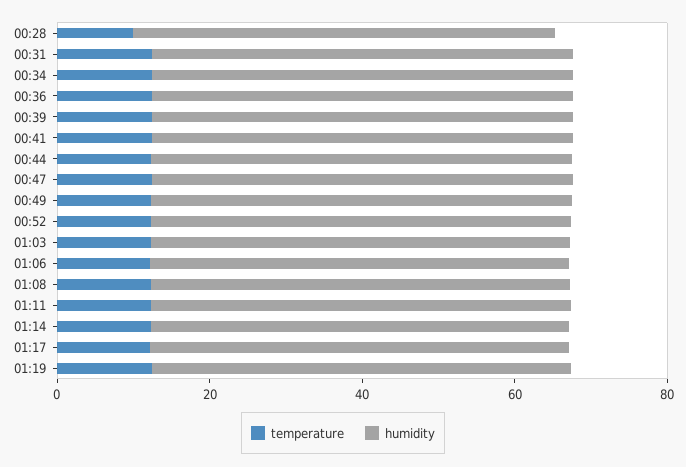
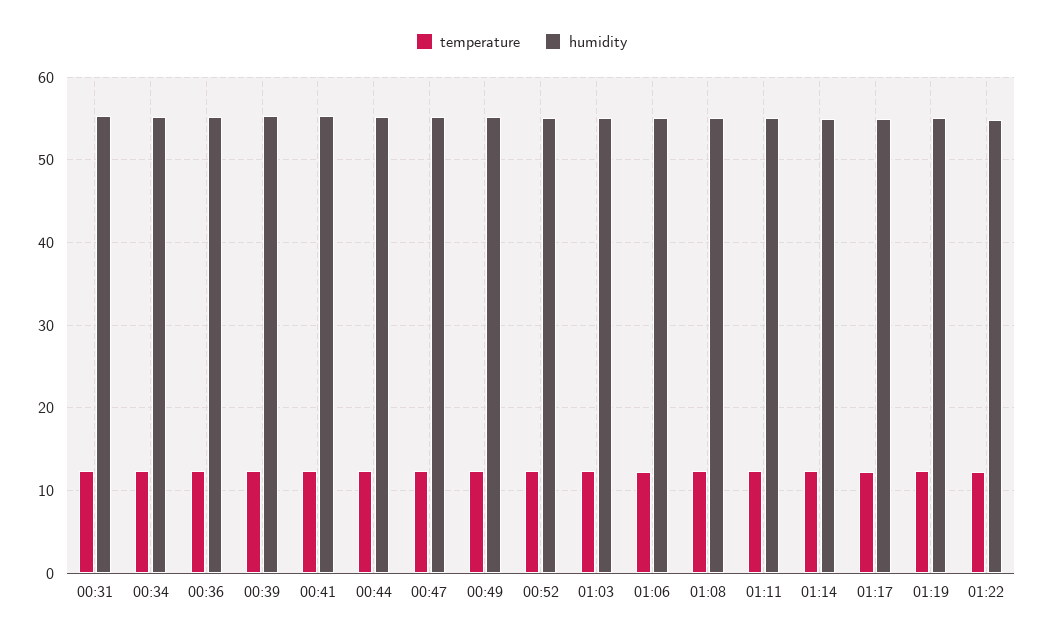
temperature, 00:28: 10 -> none
humidity, 00:28: 55 -> none
temperature, 01:22: none -> 12
humidity, 01:22: none -> 55

